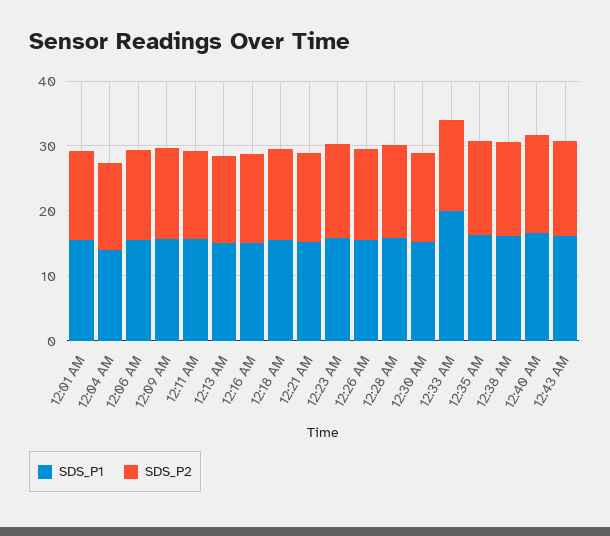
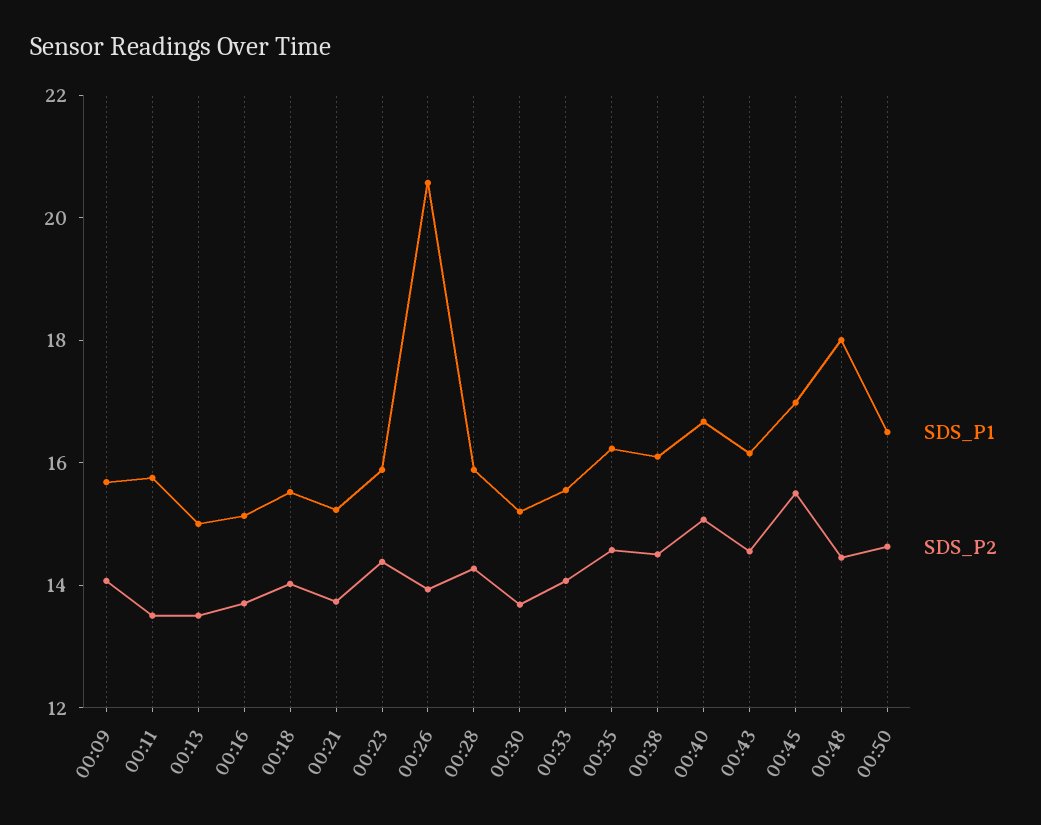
SDS_P1, 12:01 AM: 16 -> none
SDS_P2, 12:01 AM: 14 -> none
SDS_P1, 12:04 AM: 14 -> none
SDS_P2, 12:04 AM: 14 -> none
SDS_P1, 12:06 AM: 16 -> none
SDS_P2, 12:06 AM: 14 -> none
SDS_P1, 12:26 AM: 16 -> 20.5
SDS_P1, 12:33 AM: 20 -> 15.5
SDS_P1, 00:45: none -> 17
SDS_P2, 00:45: none -> 15.5
SDS_P1, 00:48: none -> 18
SDS_P2, 00:48: none -> 14.5
SDS_P1, 00:50: none -> 16.5
SDS_P2, 00:50: none -> 14.5

